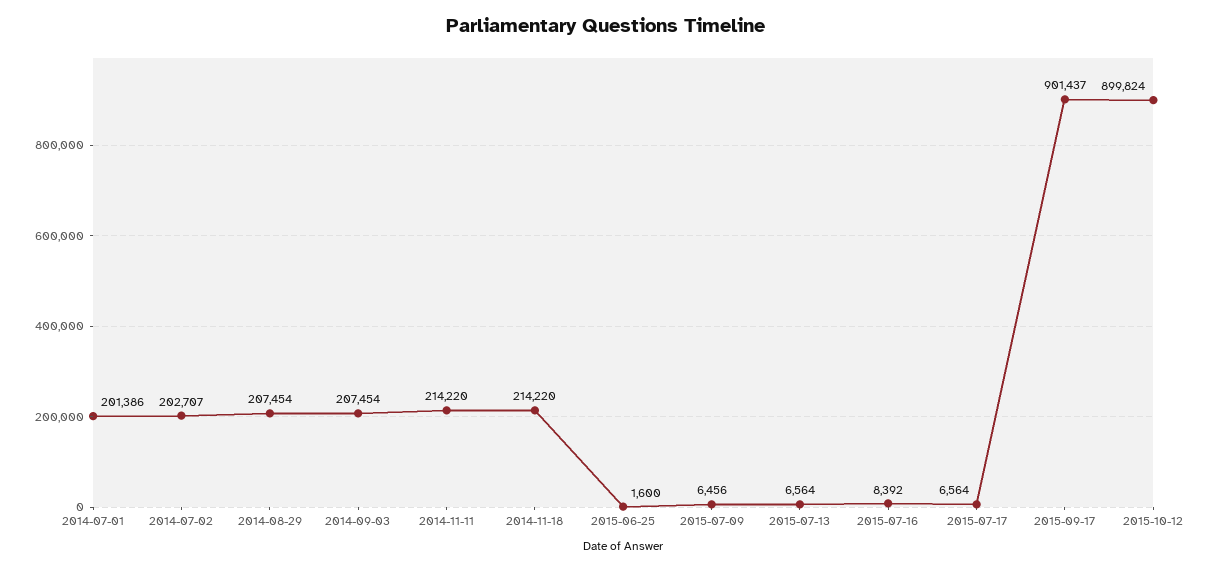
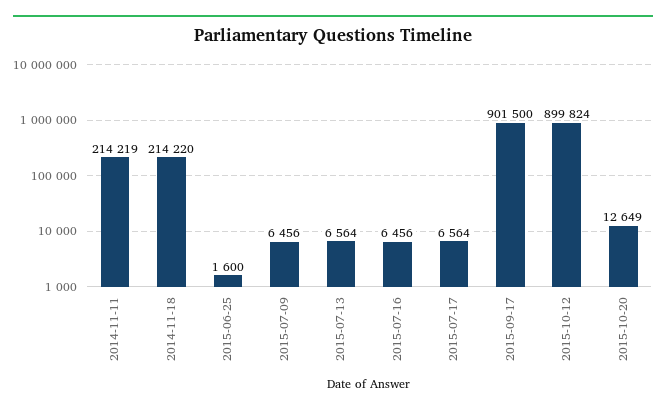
2014-07-01: 201386 -> none
2014-07-02: 202707 -> none
2014-08-29: 207454 -> none
2014-09-03: 207454 -> none
2014-11-11: 214220 -> 214219
2015-07-16: 8392 -> 6456
2015-09-17: 901437 -> 901500
2015-10-20: none -> 12649

